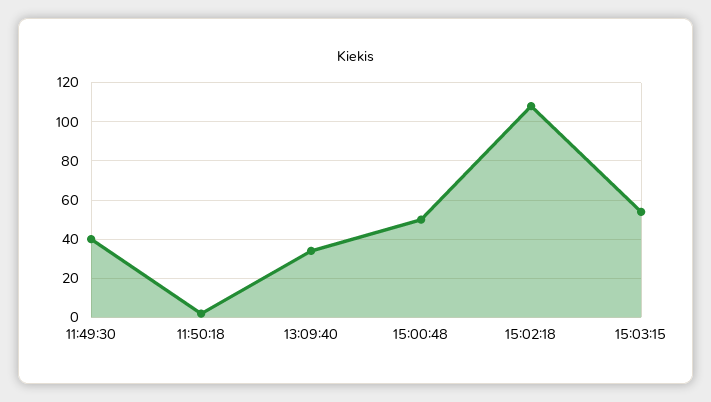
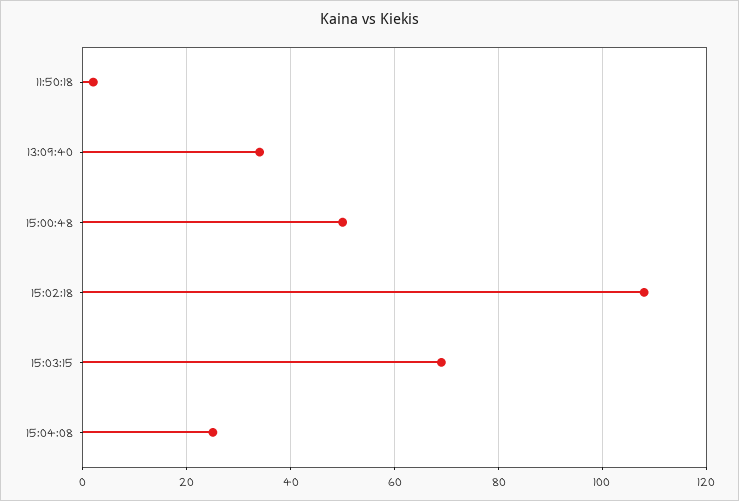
11:49:30: 40 -> none
15:03:15: 55 -> 70
15:04:08: none -> 25

